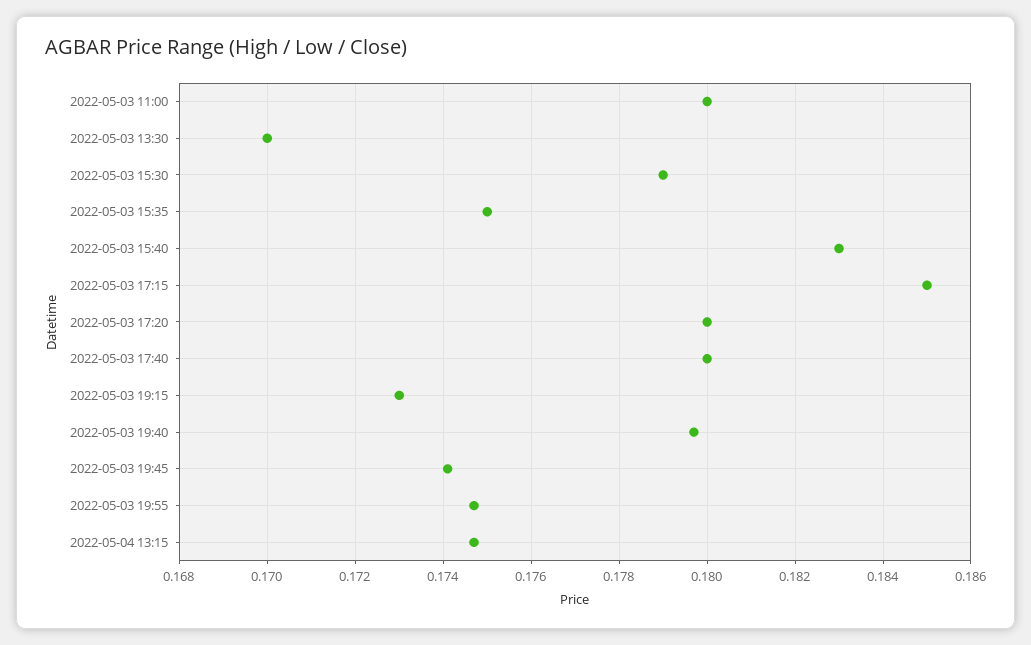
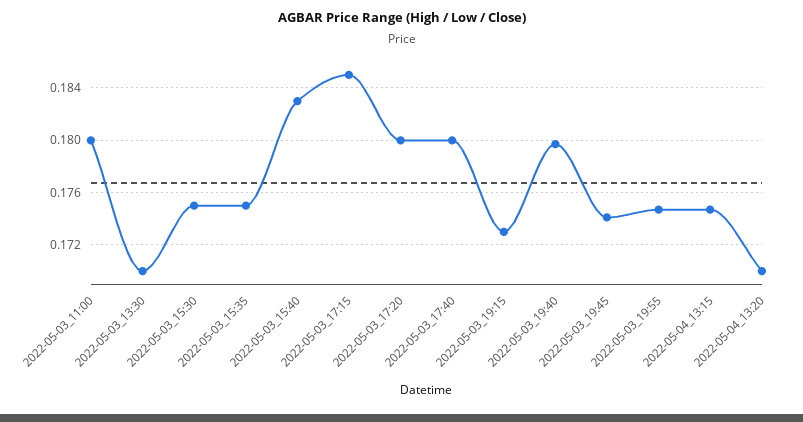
2022-05-03 15:30: 0.179 -> 0.175
2022-05-04_13:20: none -> 0.17

